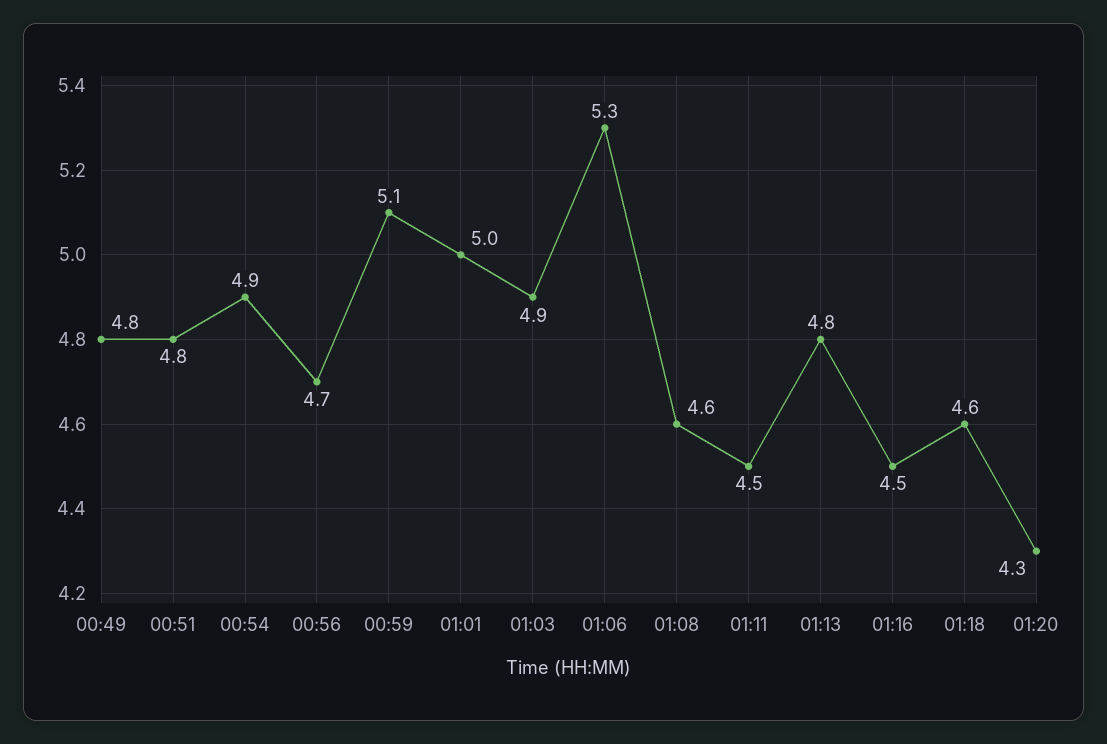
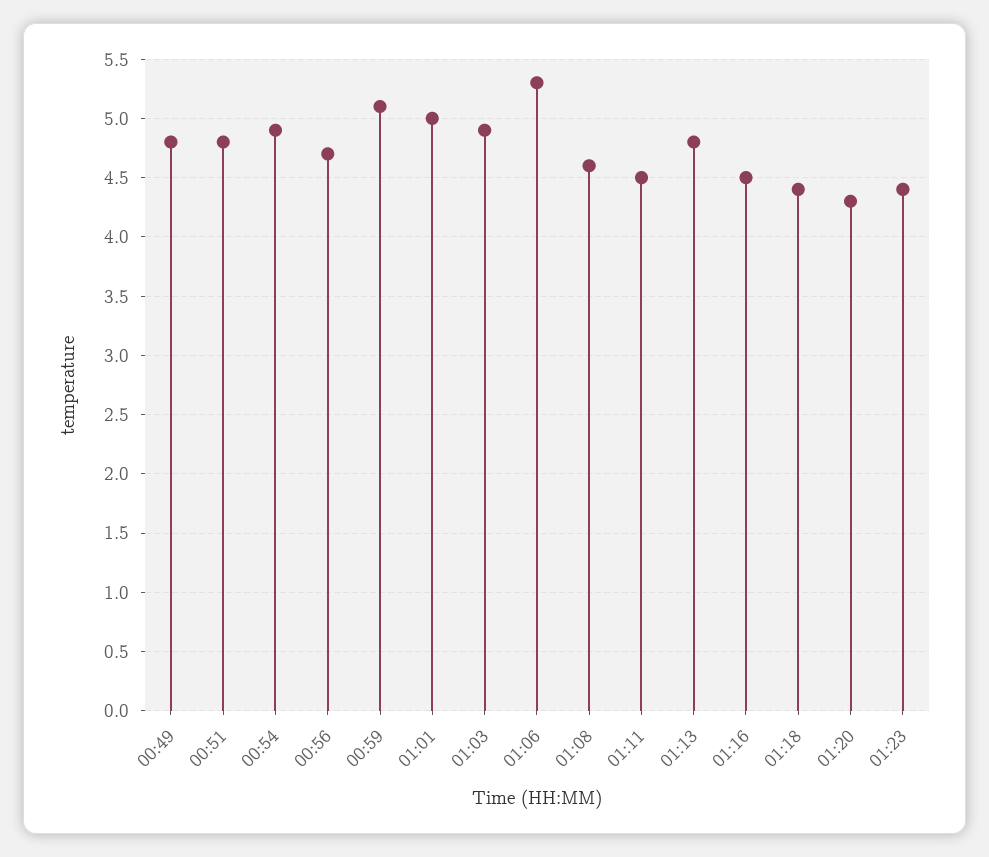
01:18: 4.6 -> 4.4
01:23: none -> 4.4

